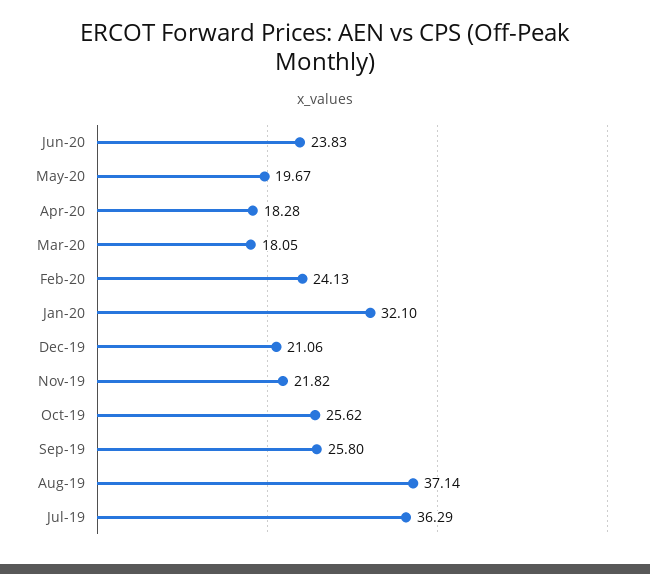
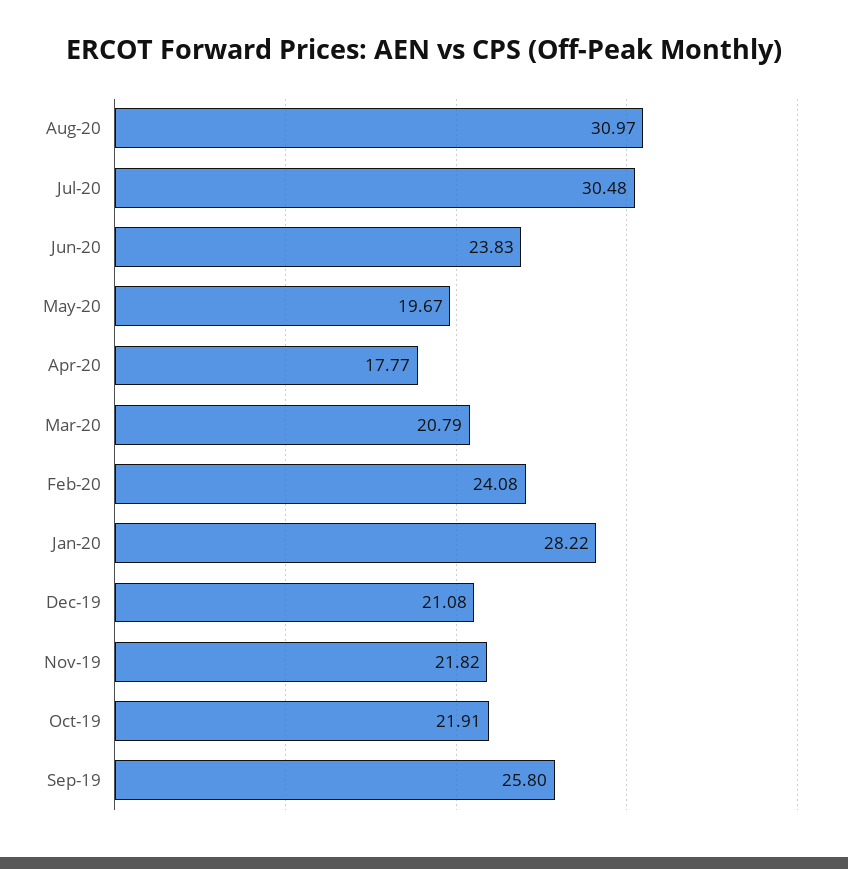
Apr-20: 18.28 -> 17.77
Mar-20: 18.05 -> 20.79
Feb-20: 24.13 -> 24.08
Jan-20: 32.1 -> 28.22
Dec-19: 21.06 -> 21.08
Oct-19: 25.62 -> 21.91
Aug-19: 37.14 -> none
Jul-19: 36.29 -> none
Aug-20: none -> 30.97
Jul-20: none -> 30.48

